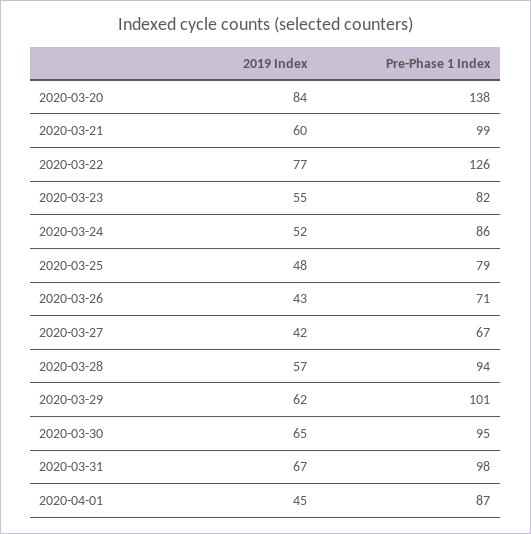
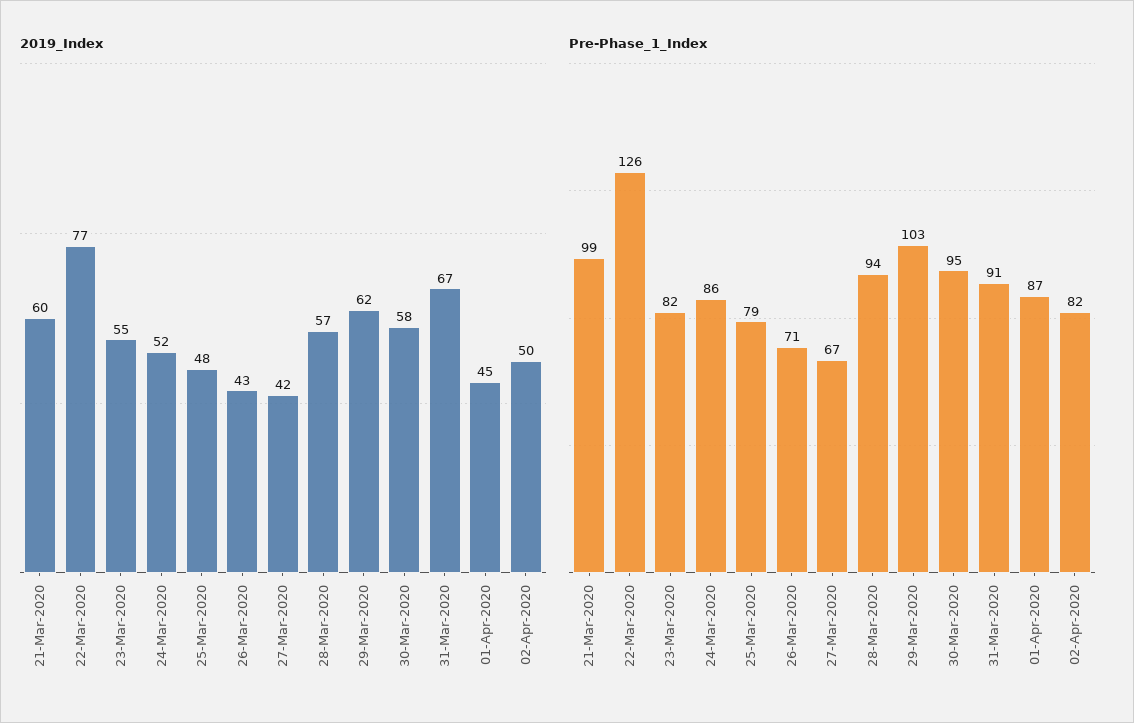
2019 Index, 2020-03-20: 84 -> none
Pre-Phase 1 Index, 2020-03-20: 138 -> none
Pre-Phase 1 Index, 2020-03-29: 101 -> 103
2019 Index, 2020-03-30: 65 -> 58
Pre-Phase 1 Index, 2020-03-31: 98 -> 91
2019 Index, 02-Apr-2020: none -> 50
Pre-Phase 1 Index, 02-Apr-2020: none -> 82

